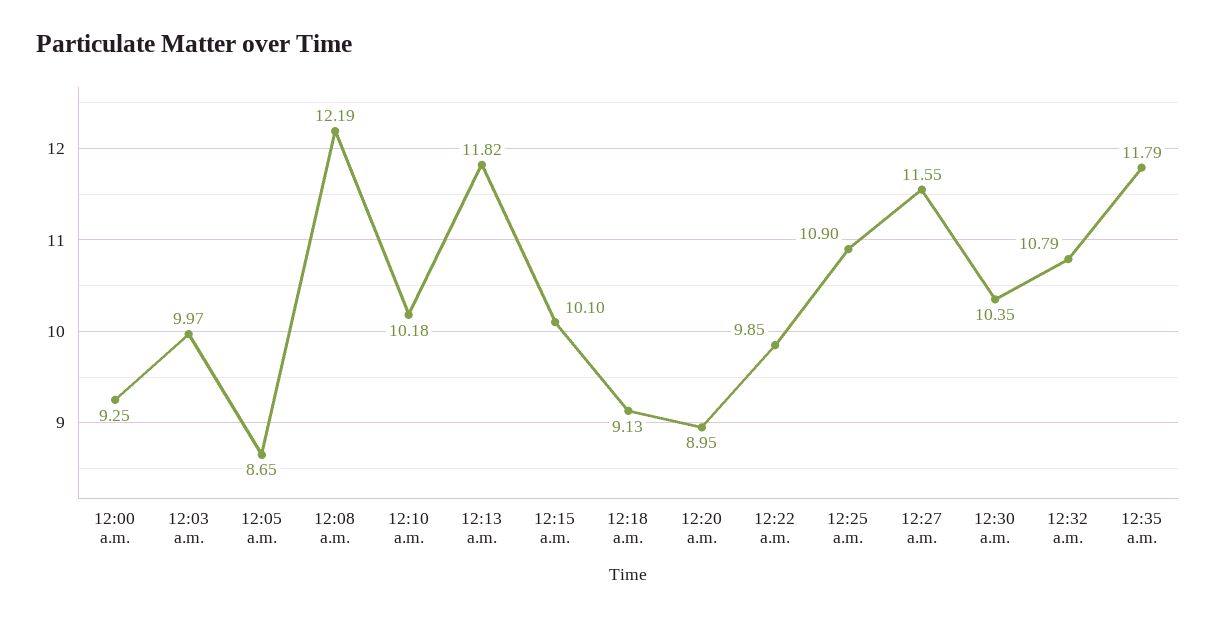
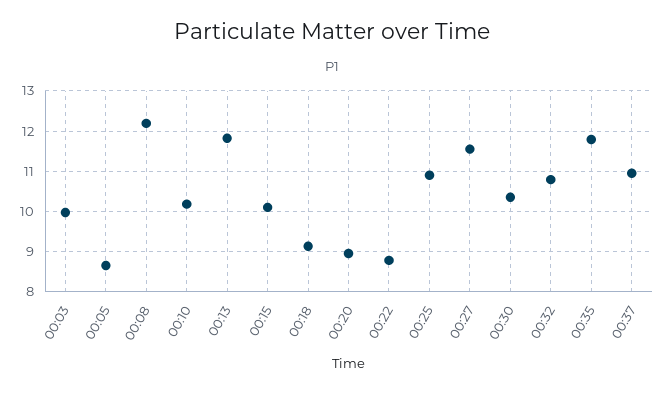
12:00 a.m.: 9.25 -> none
12:22 a.m.: 9.85 -> 8.8
00:37: none -> 11

